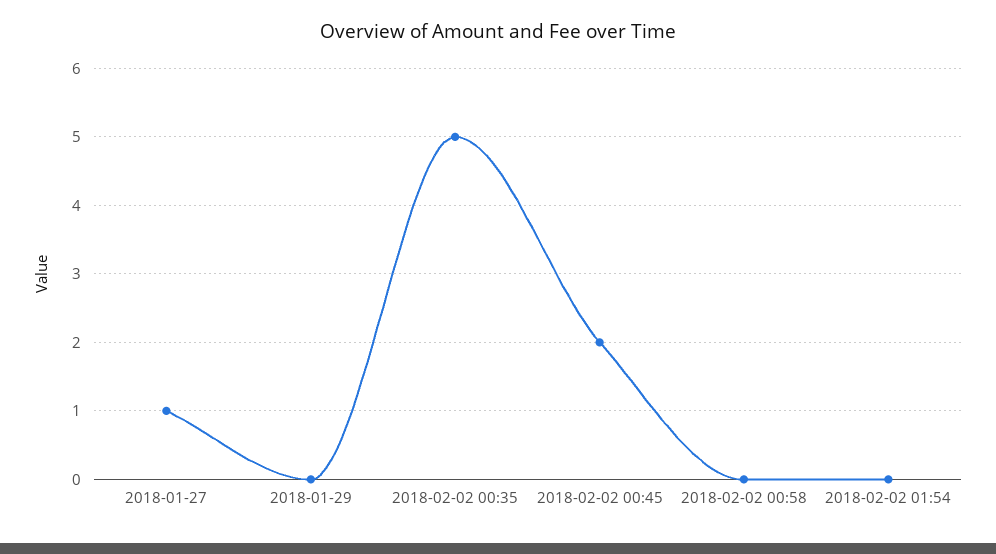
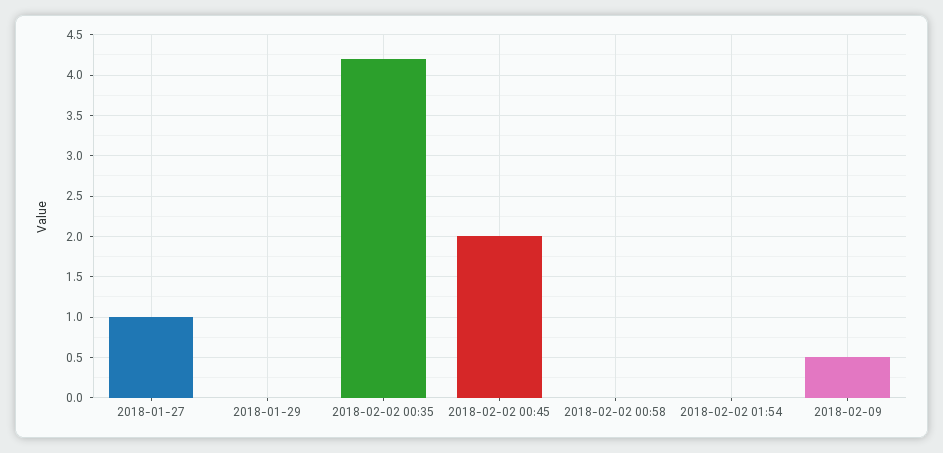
2018-02-02 00:35: 5 -> 4.2
2018-02-09: none -> 0.5

